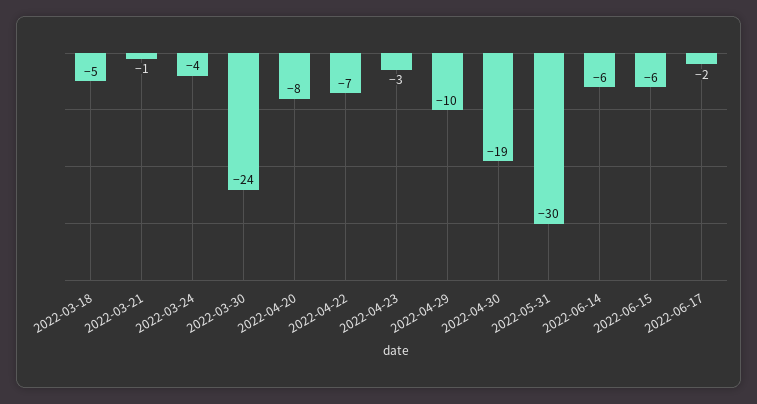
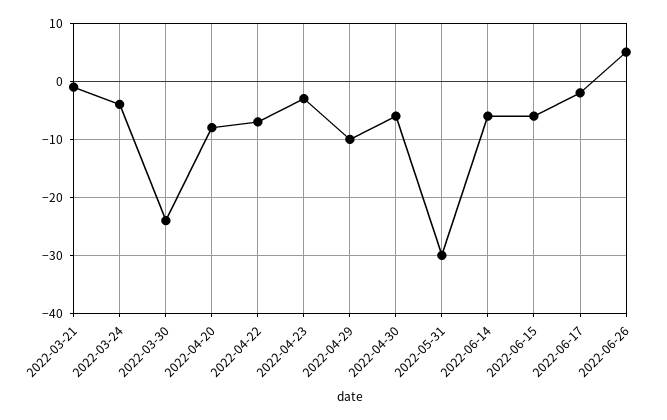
2022-03-18: -5 -> none
2022-04-30: -19 -> -5
2022-06-26: none -> 5

